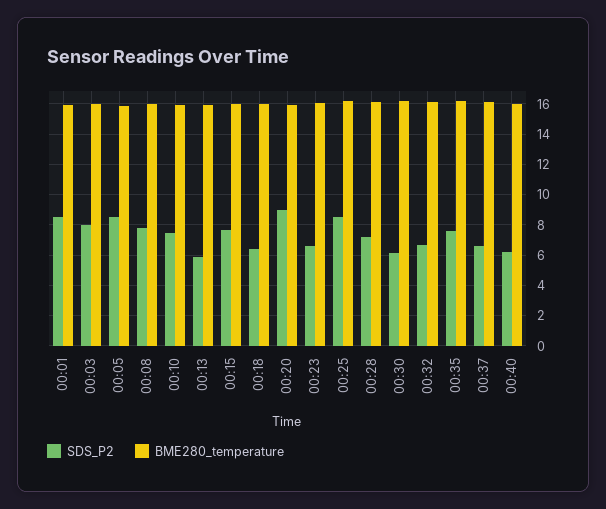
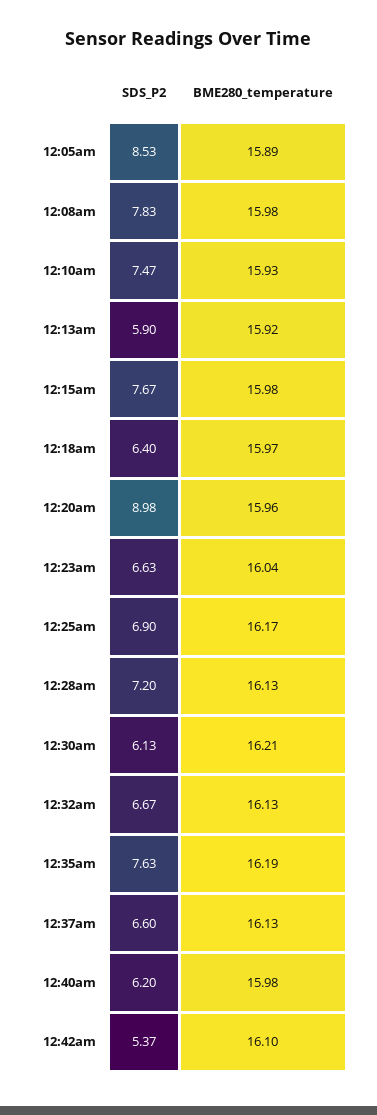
SDS_P2, 00:01: 8.5 -> none
BME280_temperature, 00:01: 16 -> none
SDS_P2, 00:03: 8 -> none
BME280_temperature, 00:03: 16 -> none
SDS_P2, 00:25: 8.5 -> 6.9
SDS_P2, 12:42am: none -> 5.37
BME280_temperature, 12:42am: none -> 16.1

